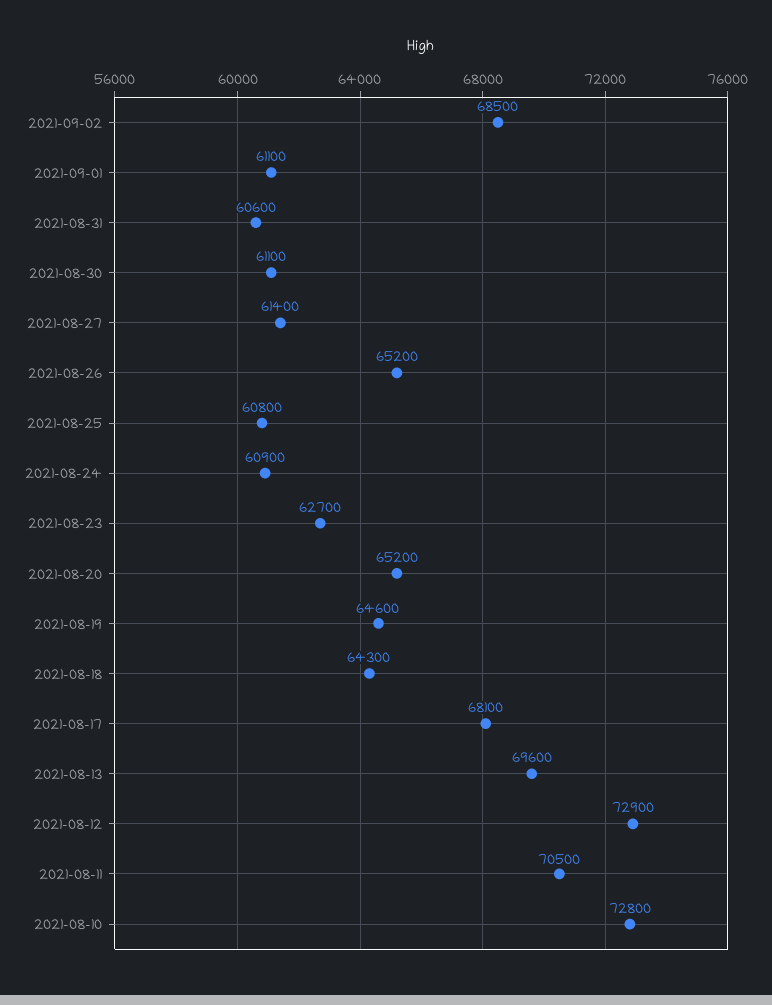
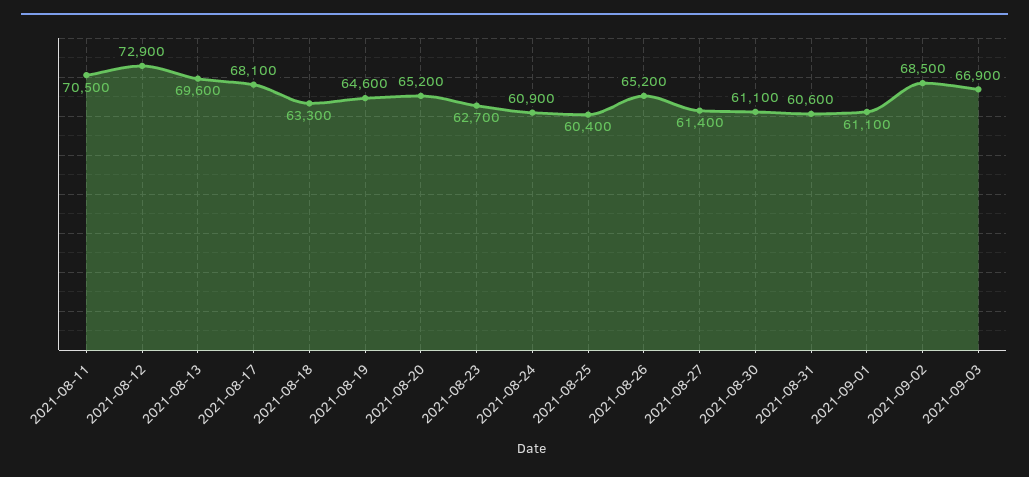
2021-08-25: 60800 -> 60400
2021-08-18: 64300 -> 63300
2021-08-10: 72800 -> none
2021-09-03: none -> 66900

